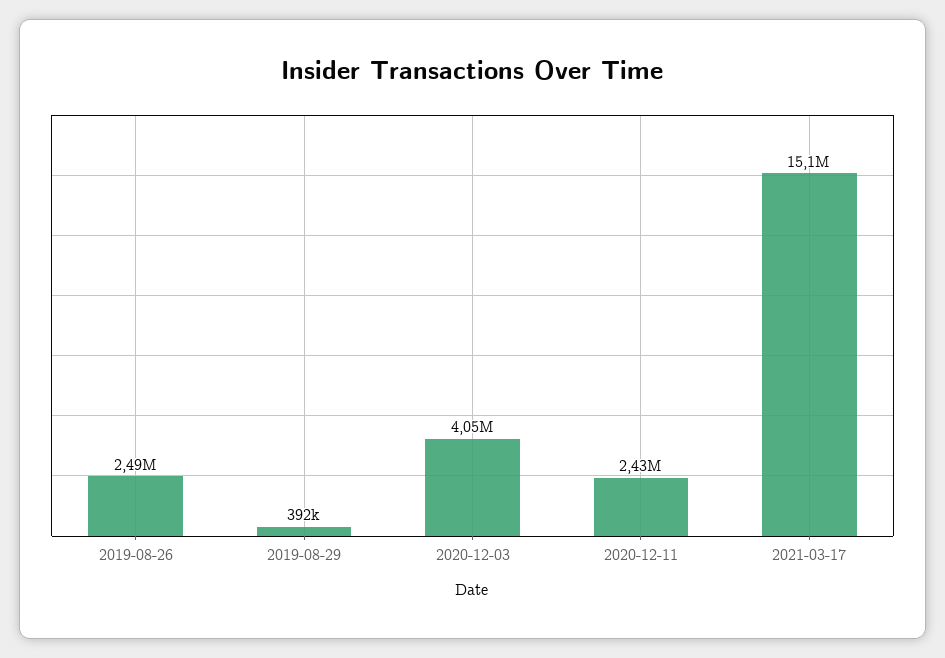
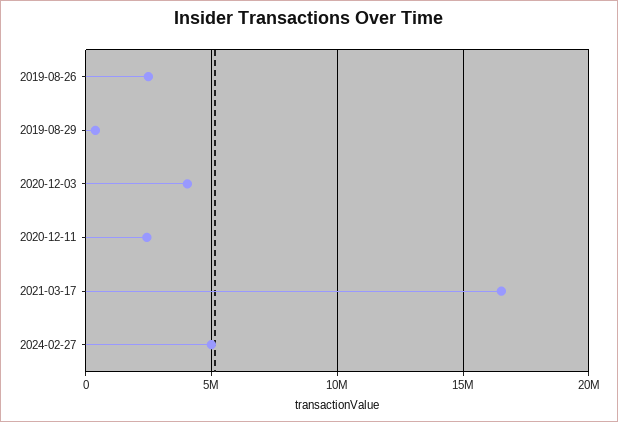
2021-03-17: 15100000 -> 16500000
2024-02-27: none -> 5000000

